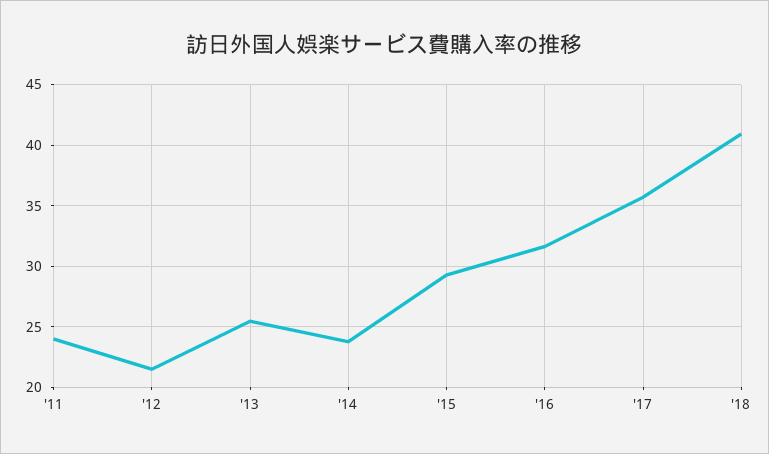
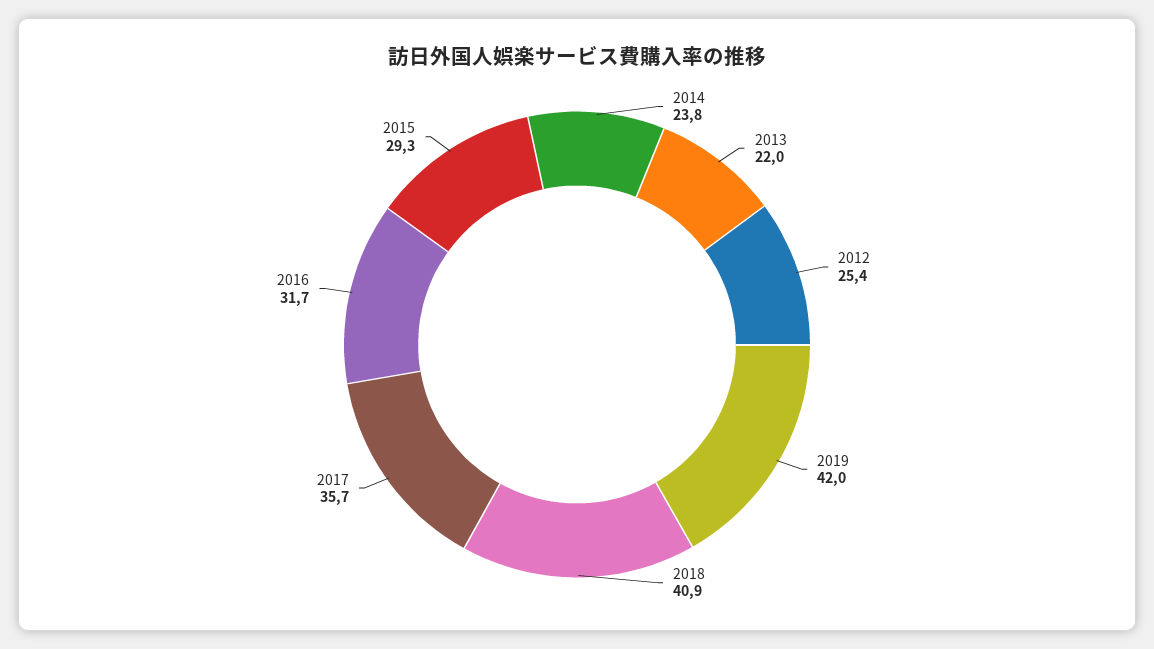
'11: 24 -> none
'12: 21.5 -> 25.4
'13: 25.5 -> 22
2019: none -> 42

